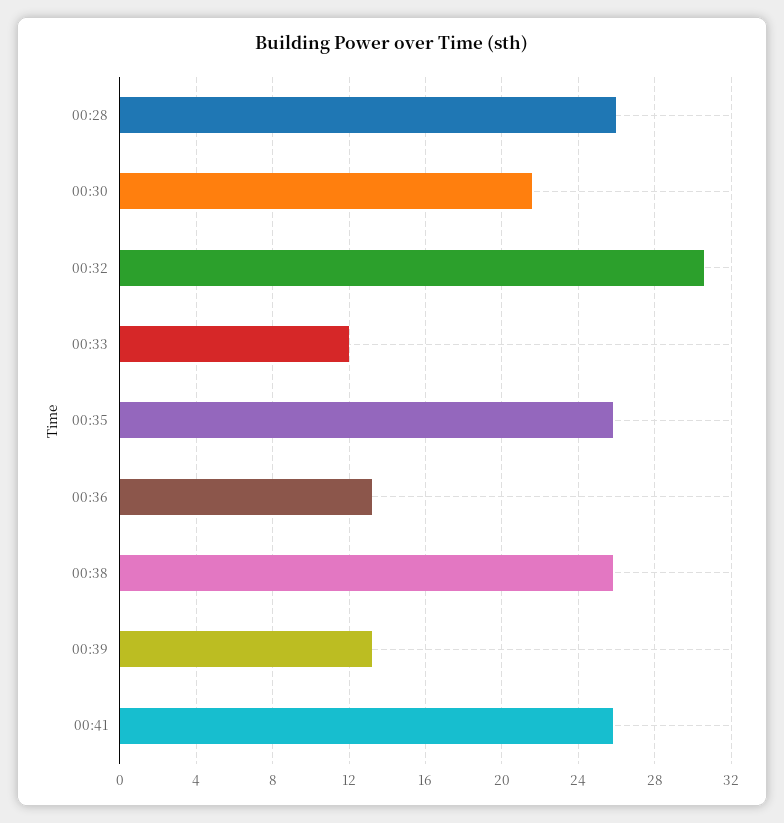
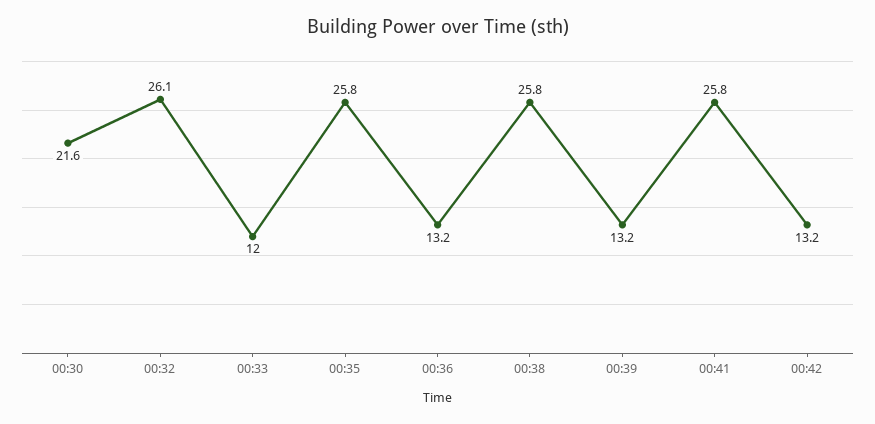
00:28: 26 -> none
00:32: 30.5 -> 26.1
00:42: none -> 13.2

